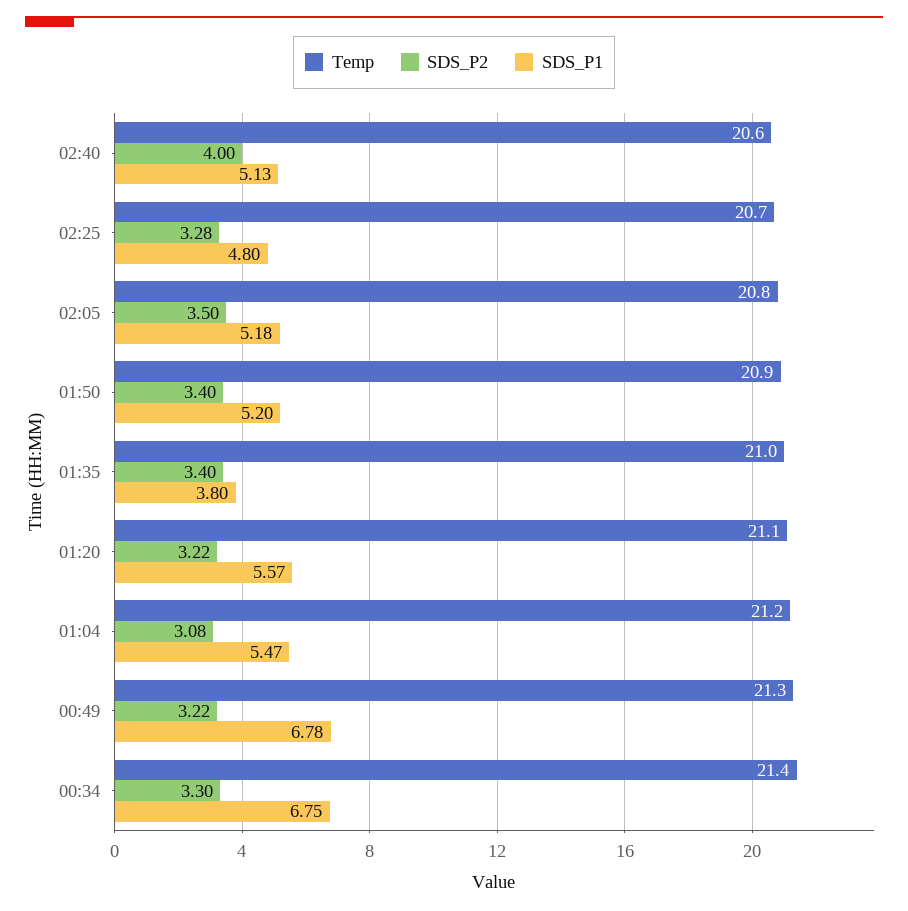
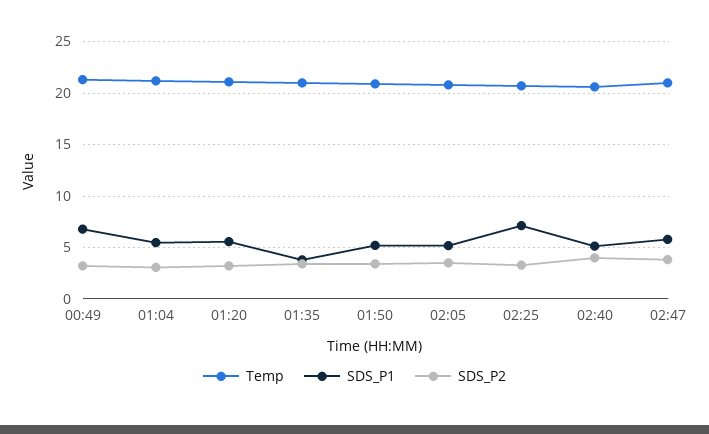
SDS_P1, 02:25: 4.8 -> 7
Temp, 00:34: 21.4 -> none
SDS_P2, 00:34: 3.3 -> none
SDS_P1, 00:34: 6.75 -> none
Temp, 02:47: none -> 21
SDS_P1, 02:47: none -> 6
SDS_P2, 02:47: none -> 4

